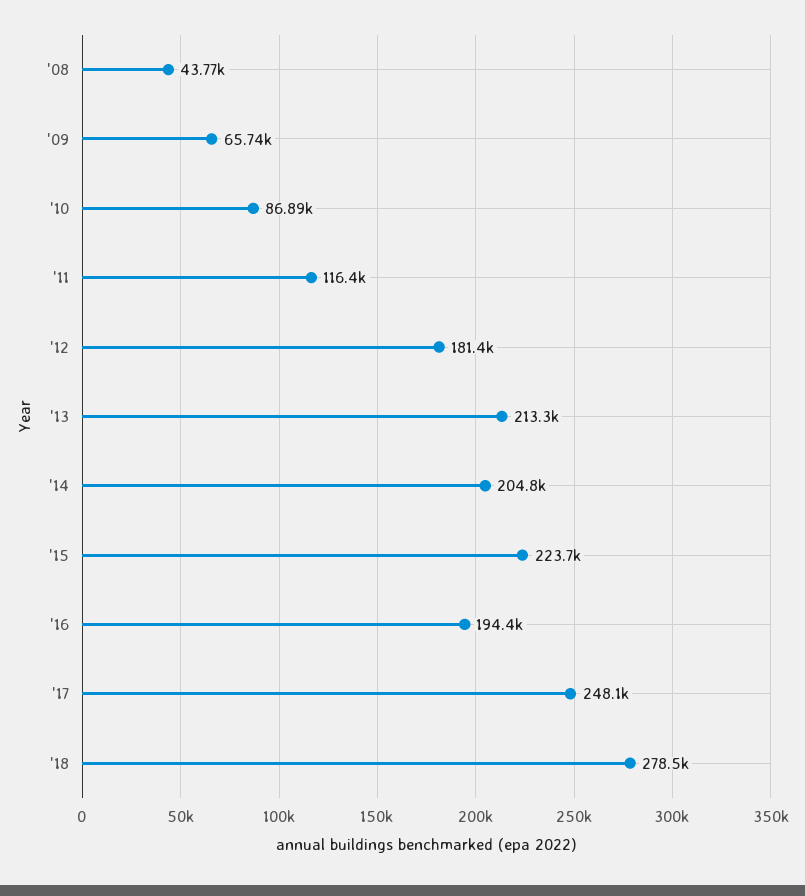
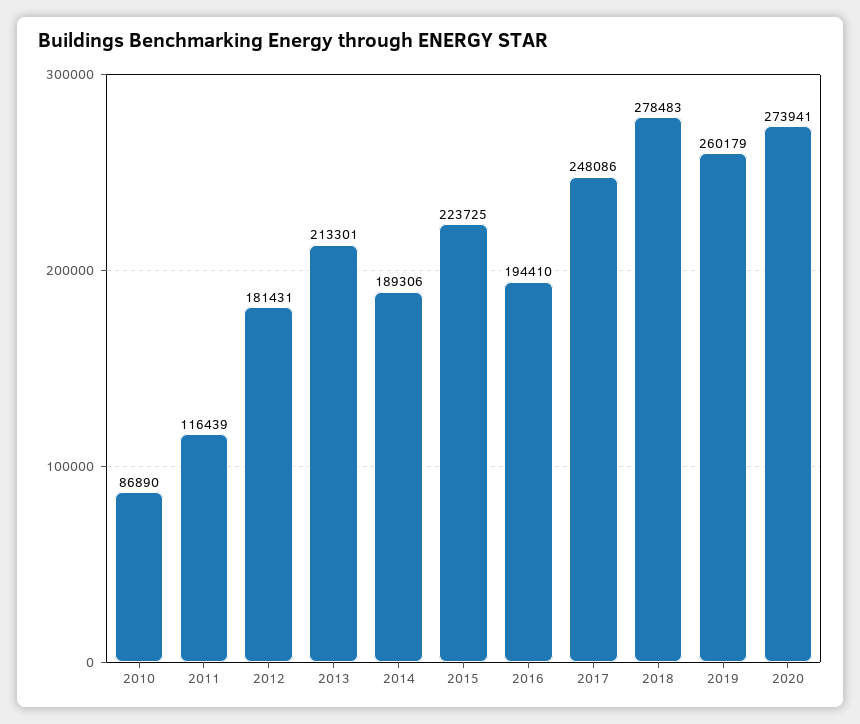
'08: 43770 -> none
'09: 65740 -> none
'14: 204800 -> 189306
2019: none -> 260179
2020: none -> 273941

